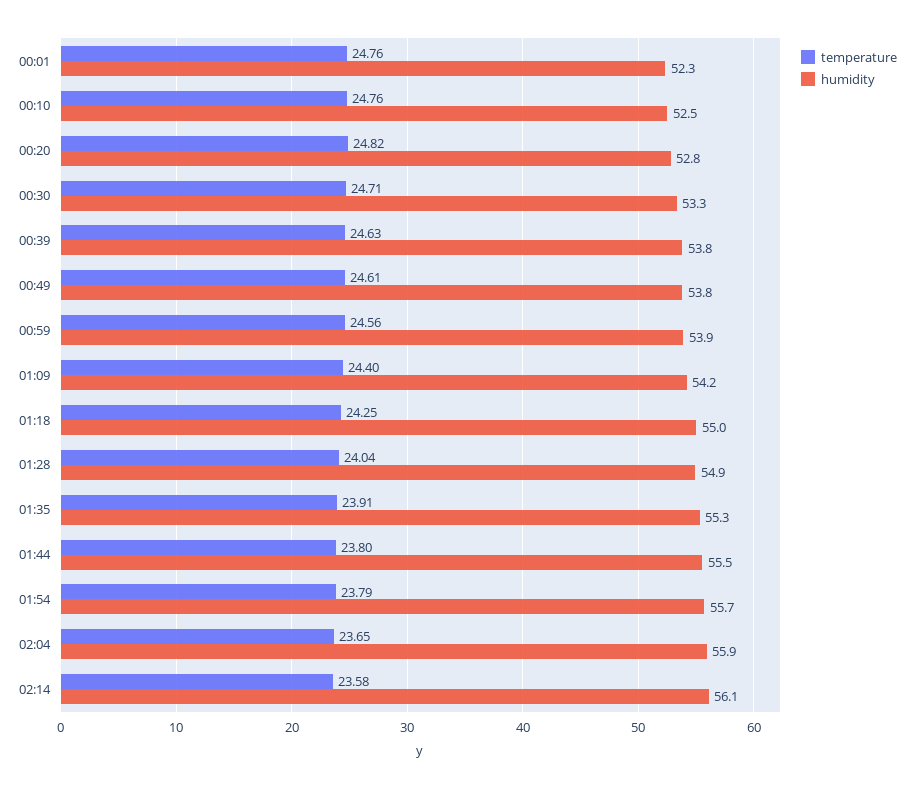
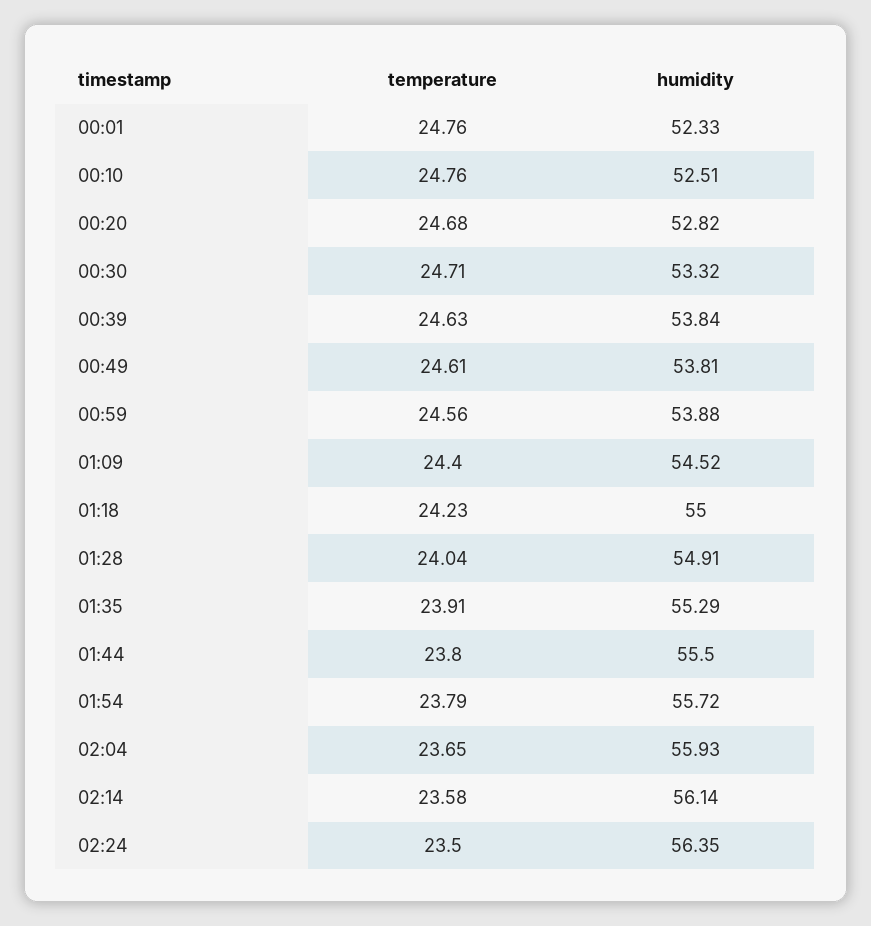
temperature, 00:20: 24.82 -> 24.68
humidity, 01:09: 54.2 -> 54.52
temperature, 01:18: 24.25 -> 24.23
temperature, 02:24: none -> 23.5
humidity, 02:24: none -> 56.35

